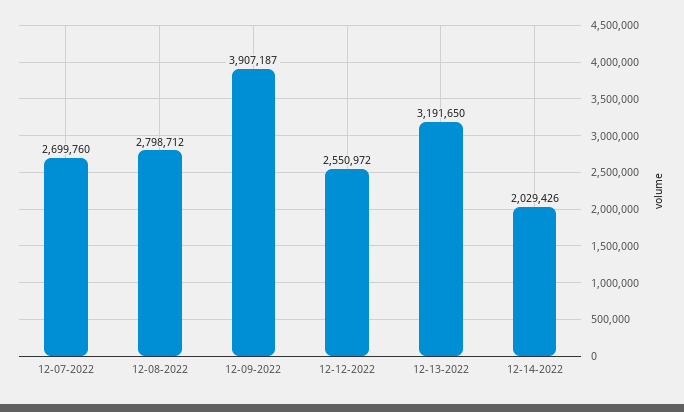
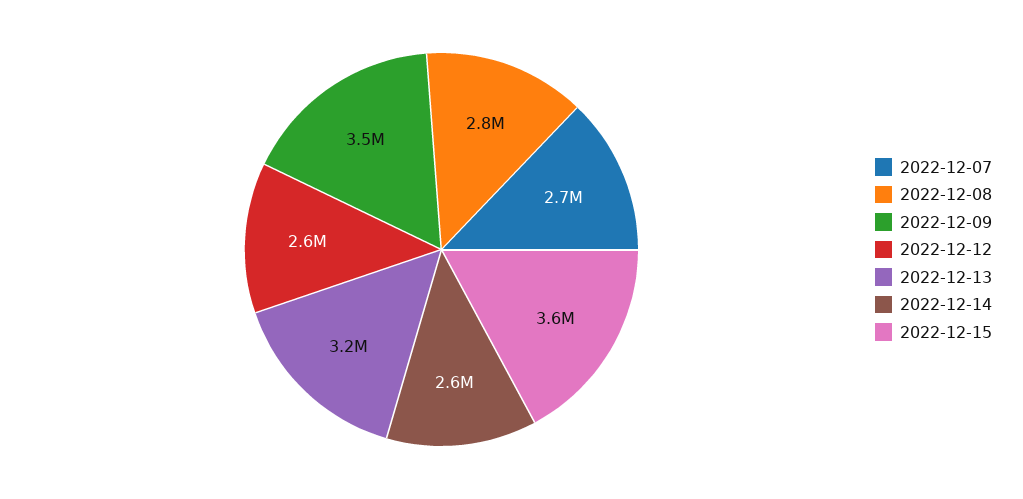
12-09-2022: 3907187 -> 3500000
12-14-2022: 2029426 -> 2600000
2022-12-15: none -> 3600000

